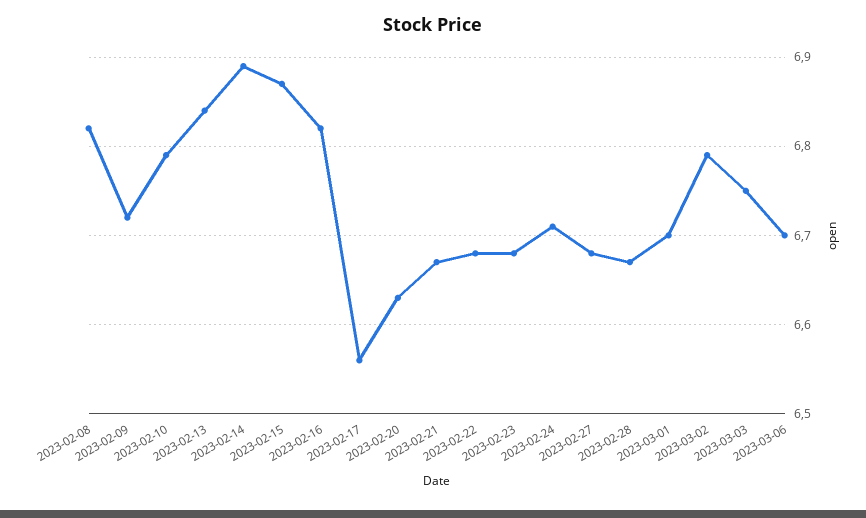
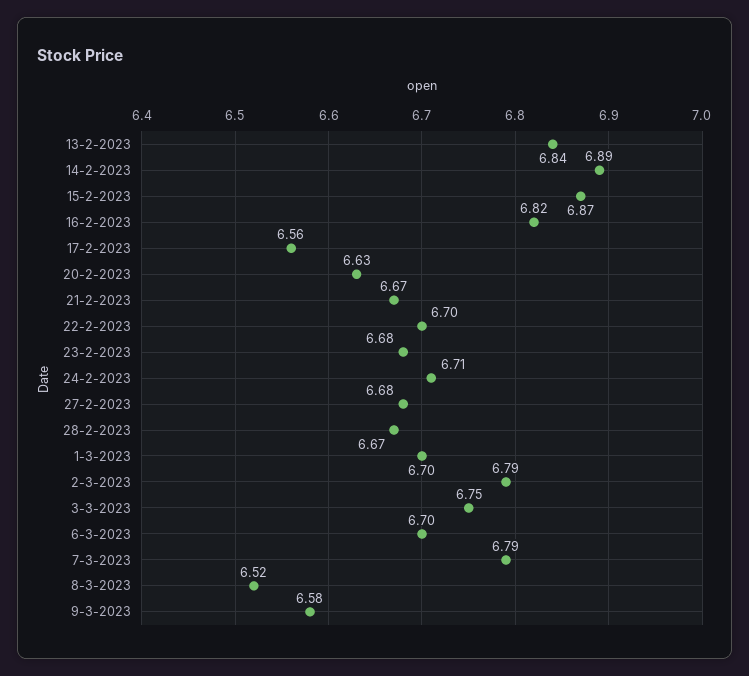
2023-02-08: 6.82 -> none
2023-02-09: 6.72 -> none
2023-02-10: 6.79 -> none
2023-02-22: 6.68 -> 6.7
7-3-2023: none -> 6.79
8-3-2023: none -> 6.52
9-3-2023: none -> 6.58

